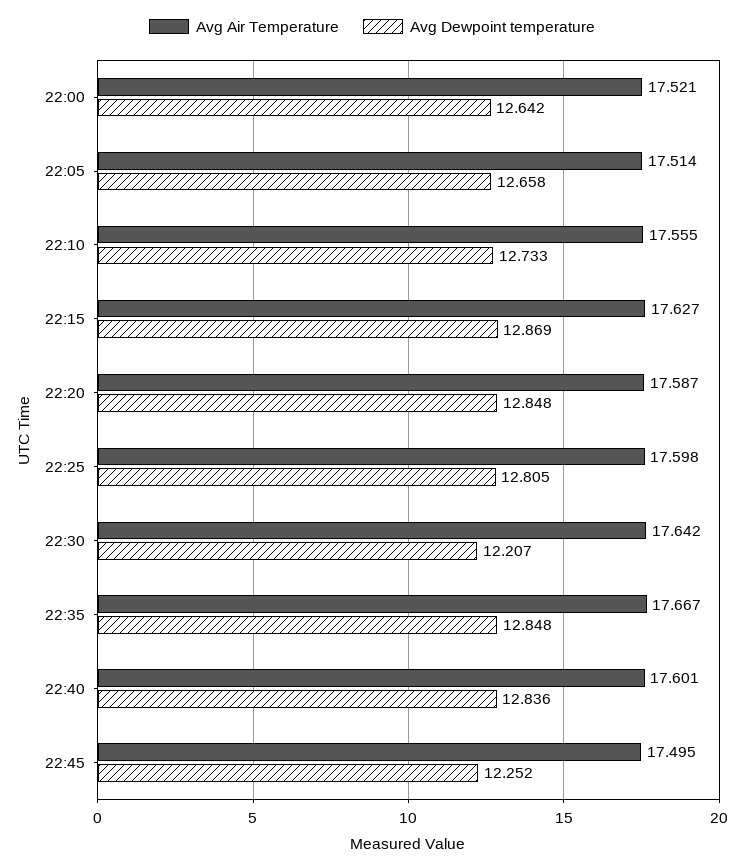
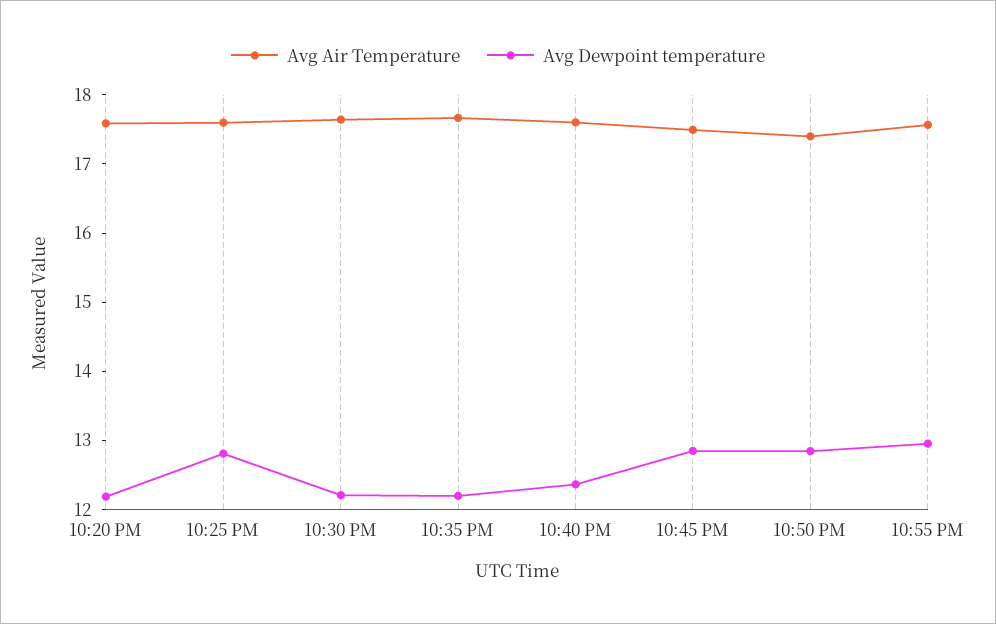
Avg Air Temperature, 22:00: 17.521 -> none
Avg Dewpoint temperature, 22:00: 12.642 -> none
Avg Air Temperature, 22:05: 17.514 -> none
Avg Dewpoint temperature, 22:05: 12.658 -> none
Avg Air Temperature, 22:10: 17.555 -> none
Avg Dewpoint temperature, 22:10: 12.733 -> none
Avg Air Temperature, 22:15: 17.627 -> none
Avg Dewpoint temperature, 22:15: 12.869 -> none
Avg Dewpoint temperature, 22:20: 12.848 -> 12.2
Avg Dewpoint temperature, 22:35: 12.848 -> 12.2
Avg Dewpoint temperature, 22:40: 12.836 -> 12.4
Avg Dewpoint temperature, 22:45: 12.252 -> 12.8
Avg Air Temperature, 10:50 PM: none -> 17.4
Avg Dewpoint temperature, 10:50 PM: none -> 12.8
Avg Air Temperature, 10:55 PM: none -> 17.6
Avg Dewpoint temperature, 10:55 PM: none -> 13

